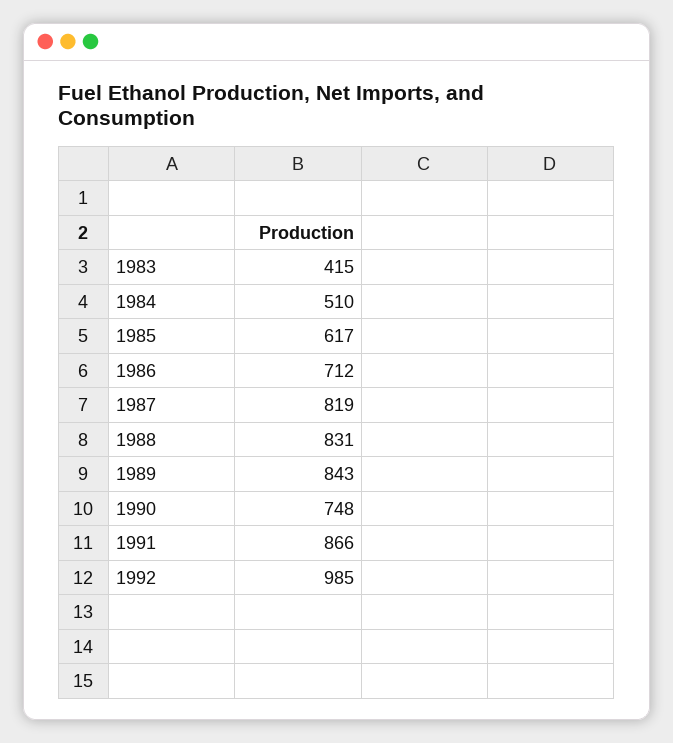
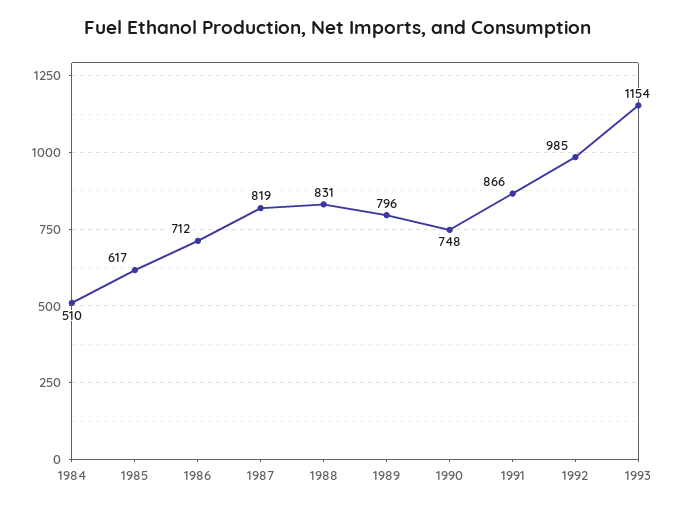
1983: 415 -> none
1989: 843 -> 796
1993: none -> 1154

